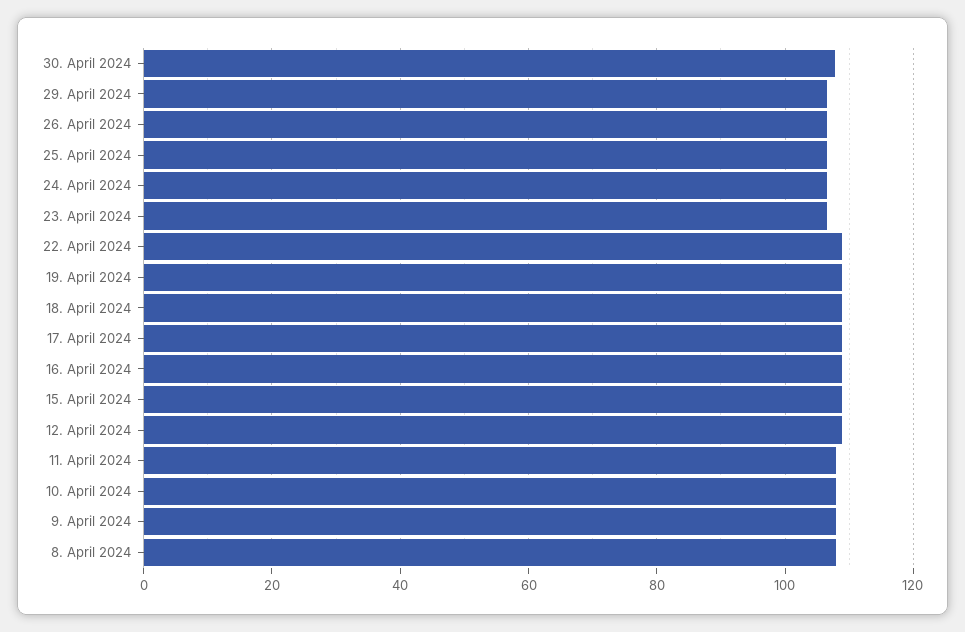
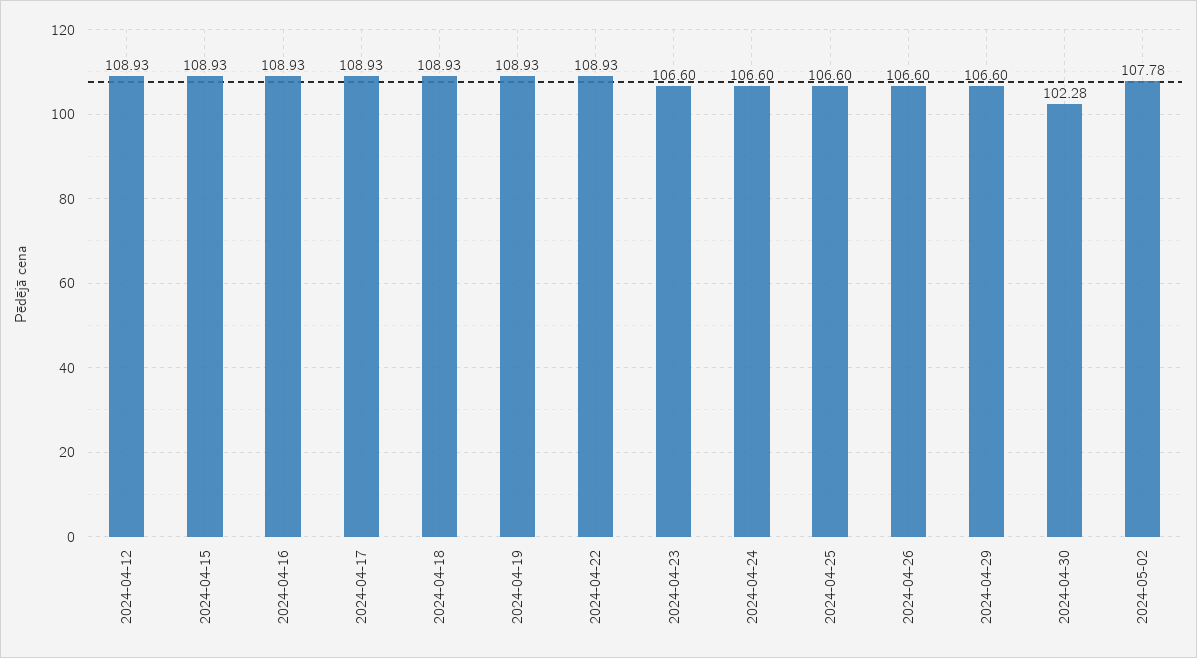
30. April 2024: 108 -> 102.28
11. April 2024: 108 -> none
10. April 2024: 108 -> none
9. April 2024: 108 -> none
8. April 2024: 108 -> none
2024-05-02: none -> 107.78

